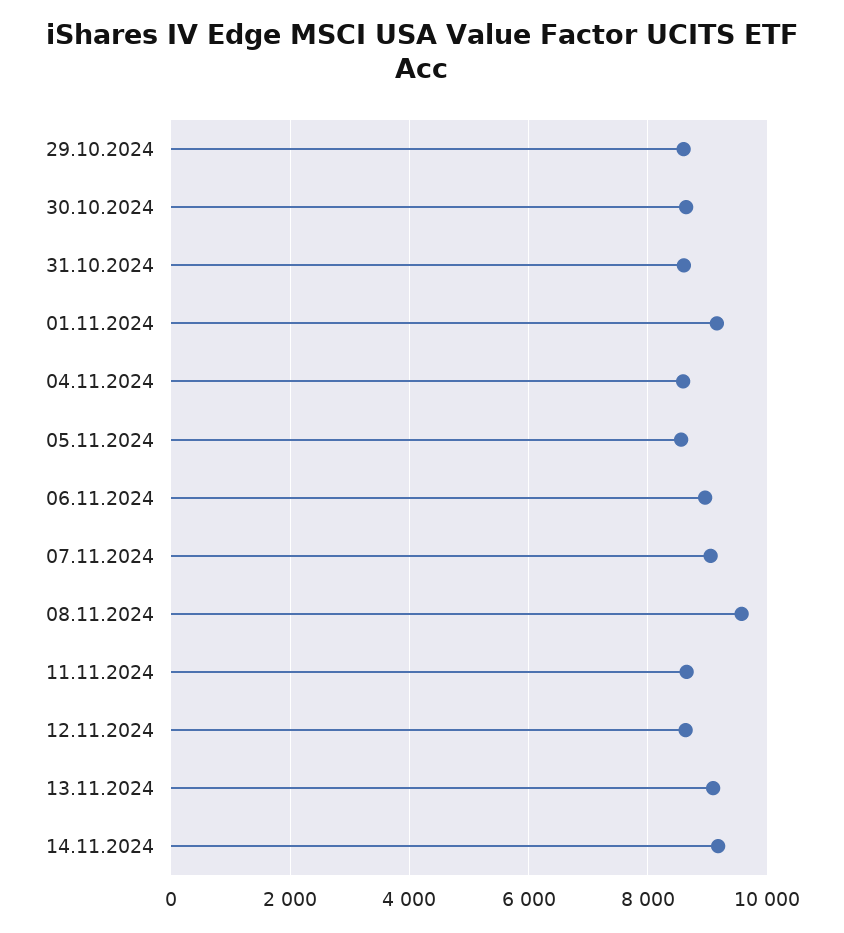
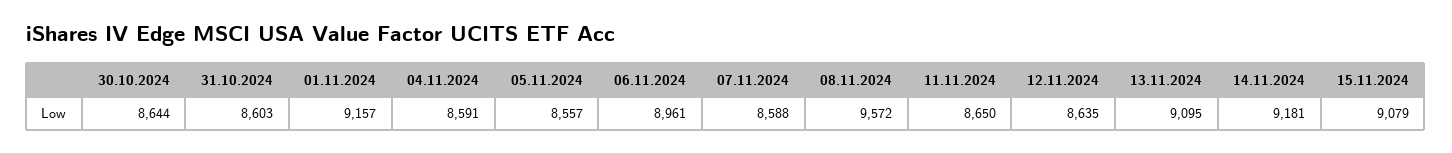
29.10.2024: 8600 -> none
07.11.2024: 9000 -> 8588
15.11.2024: none -> 9079

